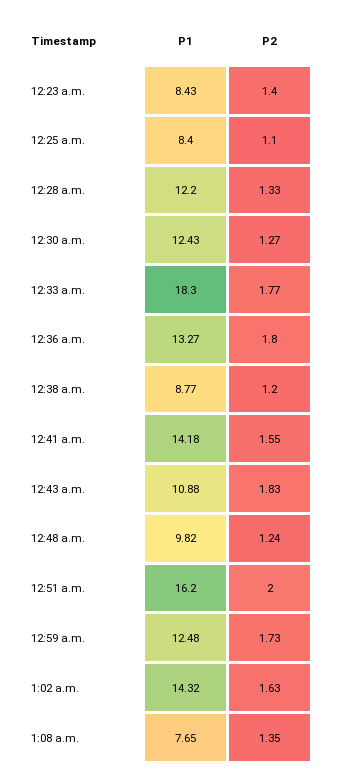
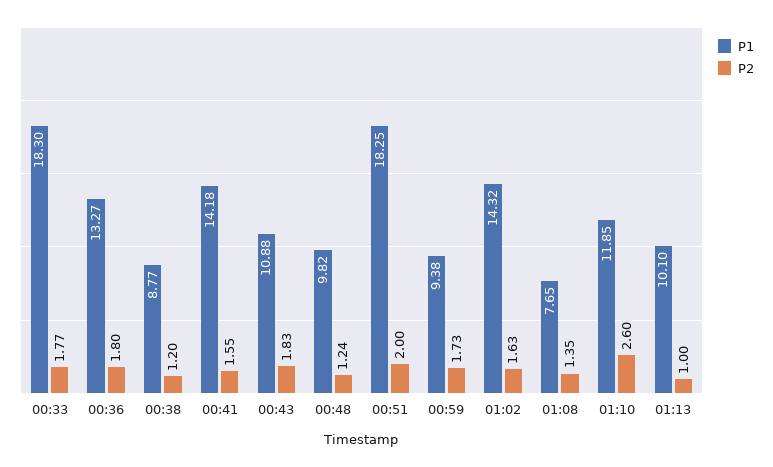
P1, 12:23 a.m.: 8.43 -> none
P2, 12:23 a.m.: 1.4 -> none
P1, 12:25 a.m.: 8.4 -> none
P2, 12:25 a.m.: 1.1 -> none
P1, 12:28 a.m.: 12.2 -> none
P2, 12:28 a.m.: 1.33 -> none
P1, 12:30 a.m.: 12.43 -> none
P2, 12:30 a.m.: 1.27 -> none
P1, 12:51 a.m.: 16.2 -> 18.25
P1, 12:59 a.m.: 12.48 -> 9.38
P1, 01:10: none -> 11.85
P2, 01:10: none -> 2.6
P1, 01:13: none -> 10.1
P2, 01:13: none -> 1

